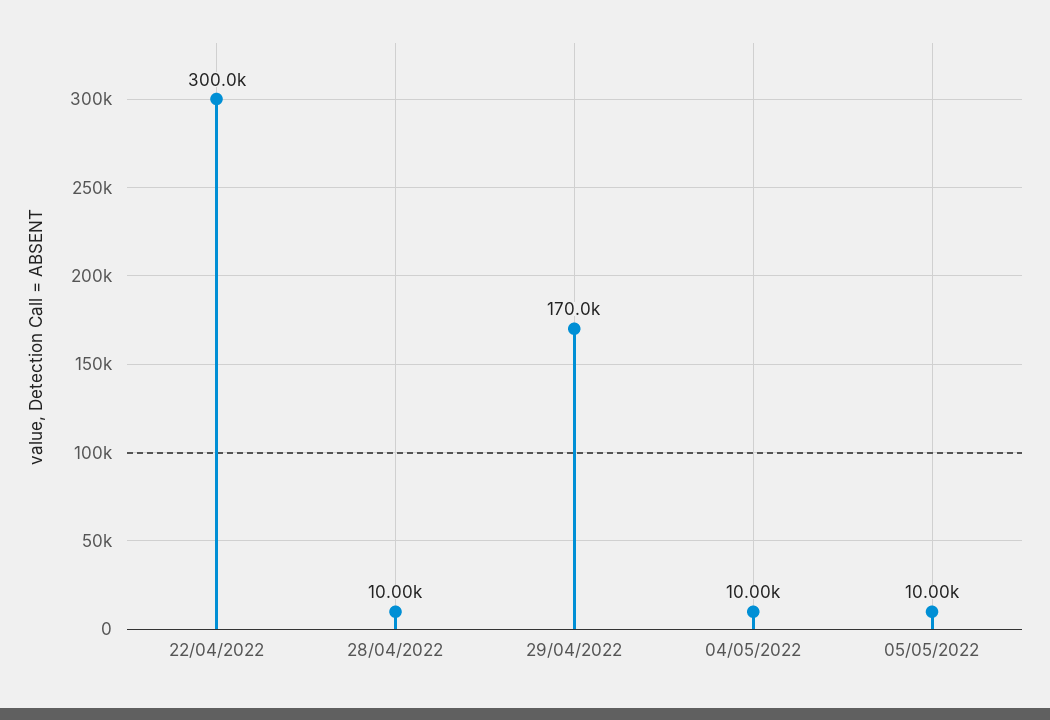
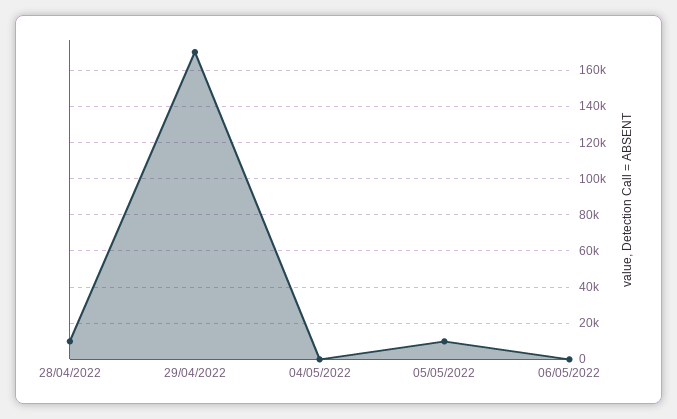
22/04/2022: 300000 -> none
04/05/2022: 10000 -> 0
06/05/2022: none -> 0

